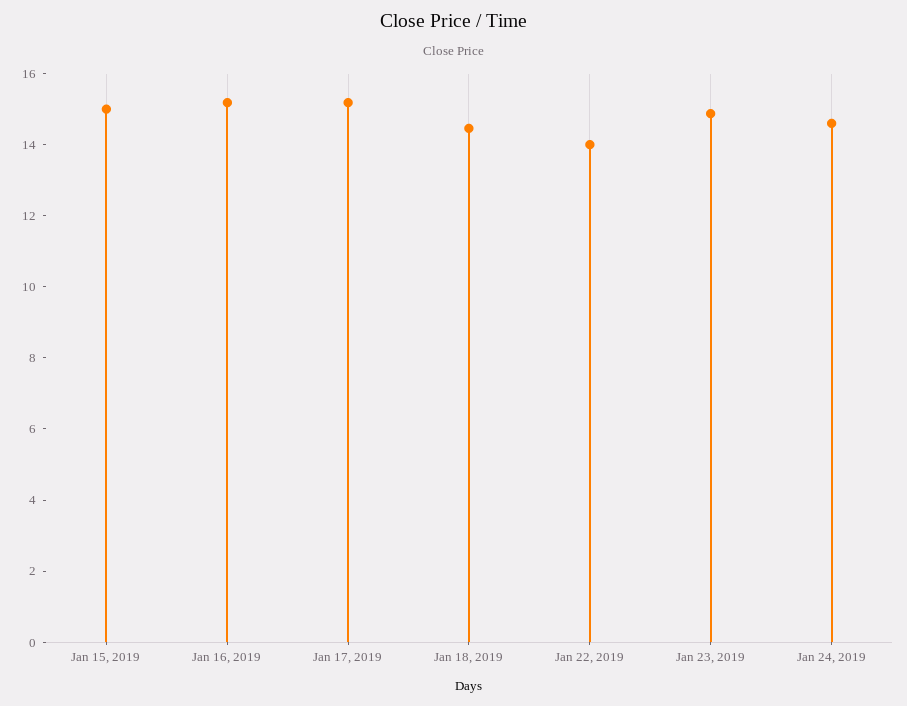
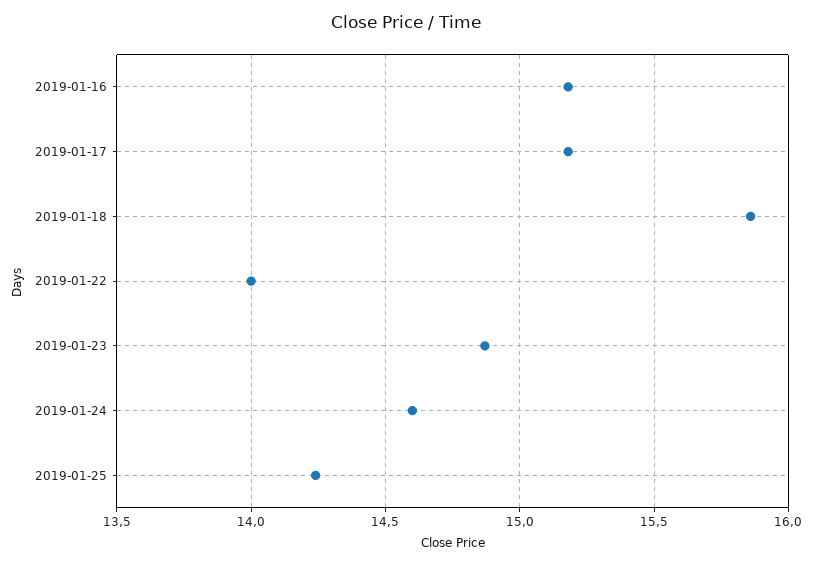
Jan 15, 2019: 15 -> none
Jan 18, 2019: 14.5 -> 15.85
2019-01-25: none -> 14.25

